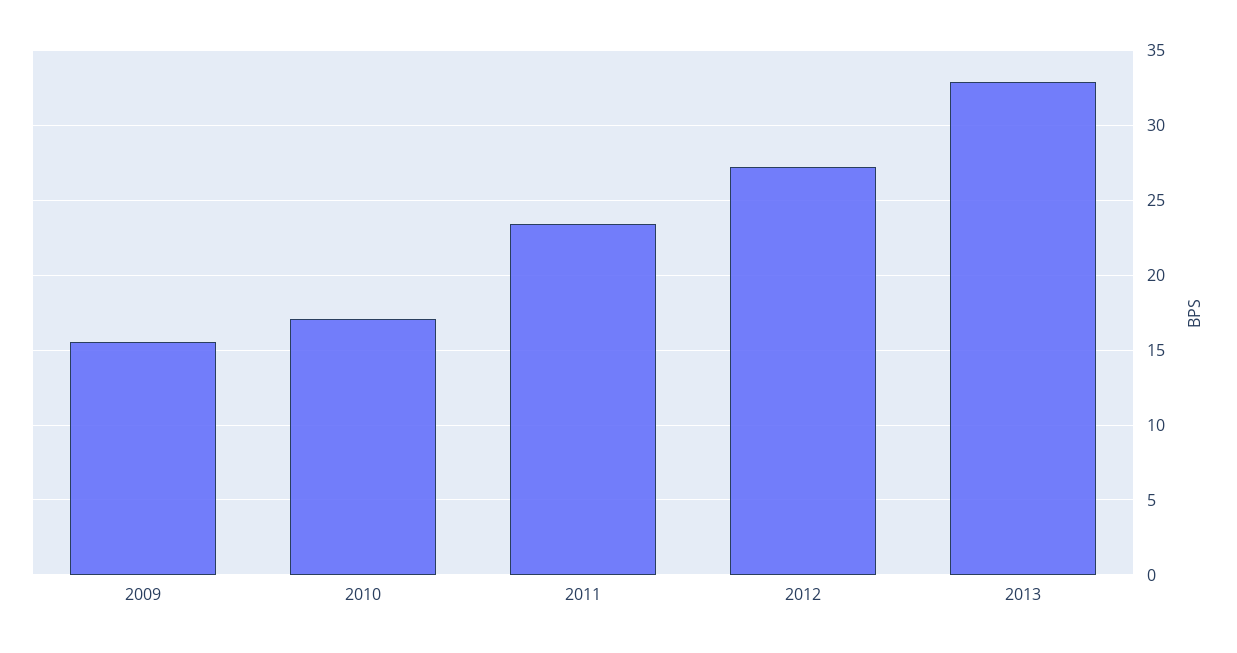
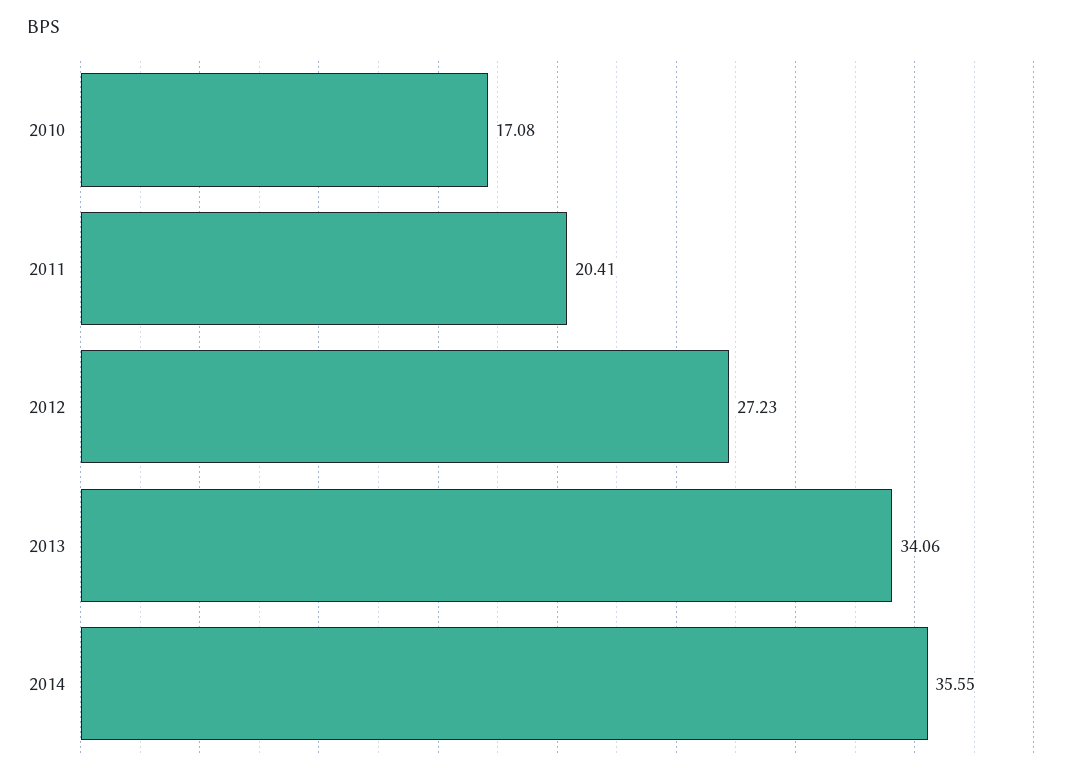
2009: 15.5 -> none
2011: 23.5 -> 20.41
2013: 33 -> 34.06
2014: none -> 35.55

